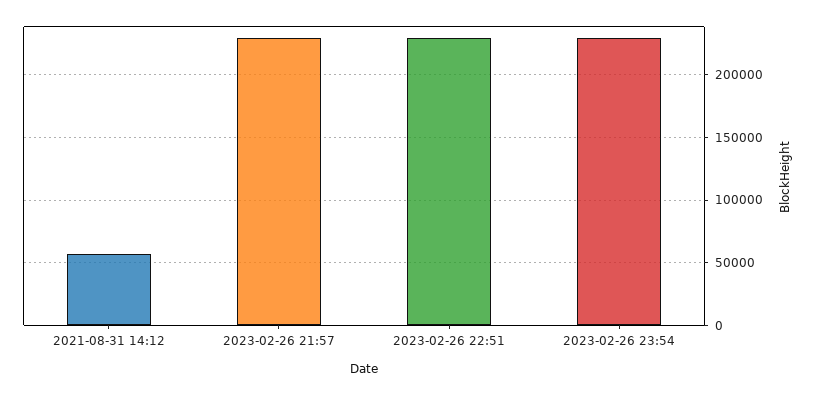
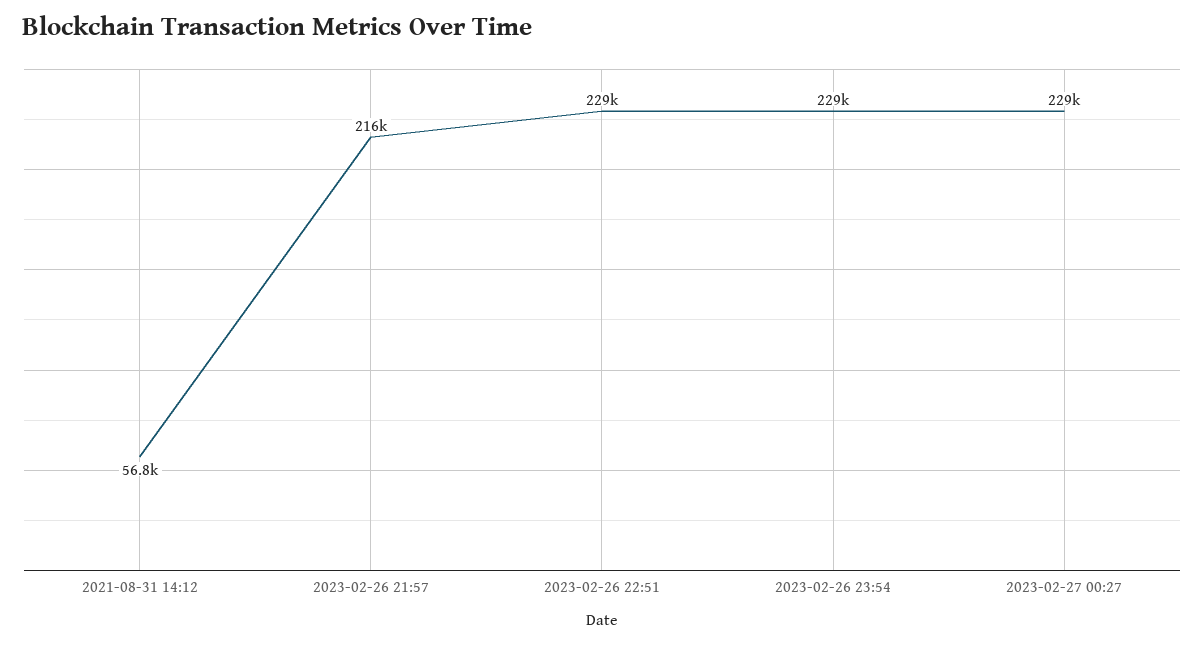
2023-02-26 21:57: 230000 -> 216000
2023-02-27 00:27: none -> 229000

